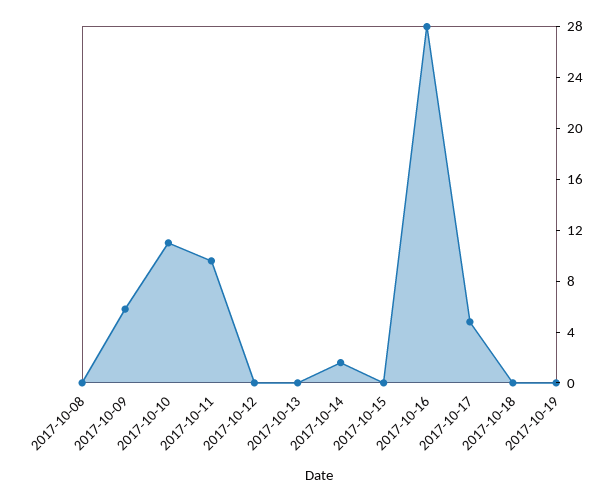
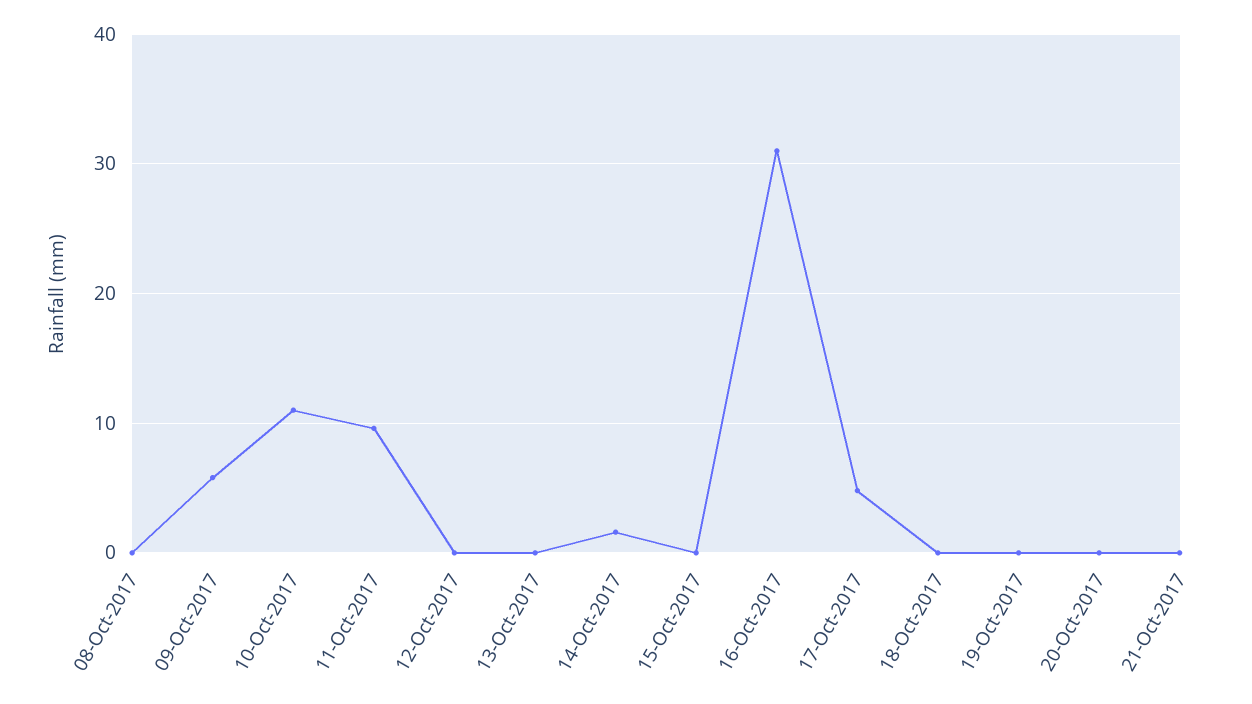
2017-10-16: 28 -> 31
20-Oct-2017: none -> 0
21-Oct-2017: none -> 0

